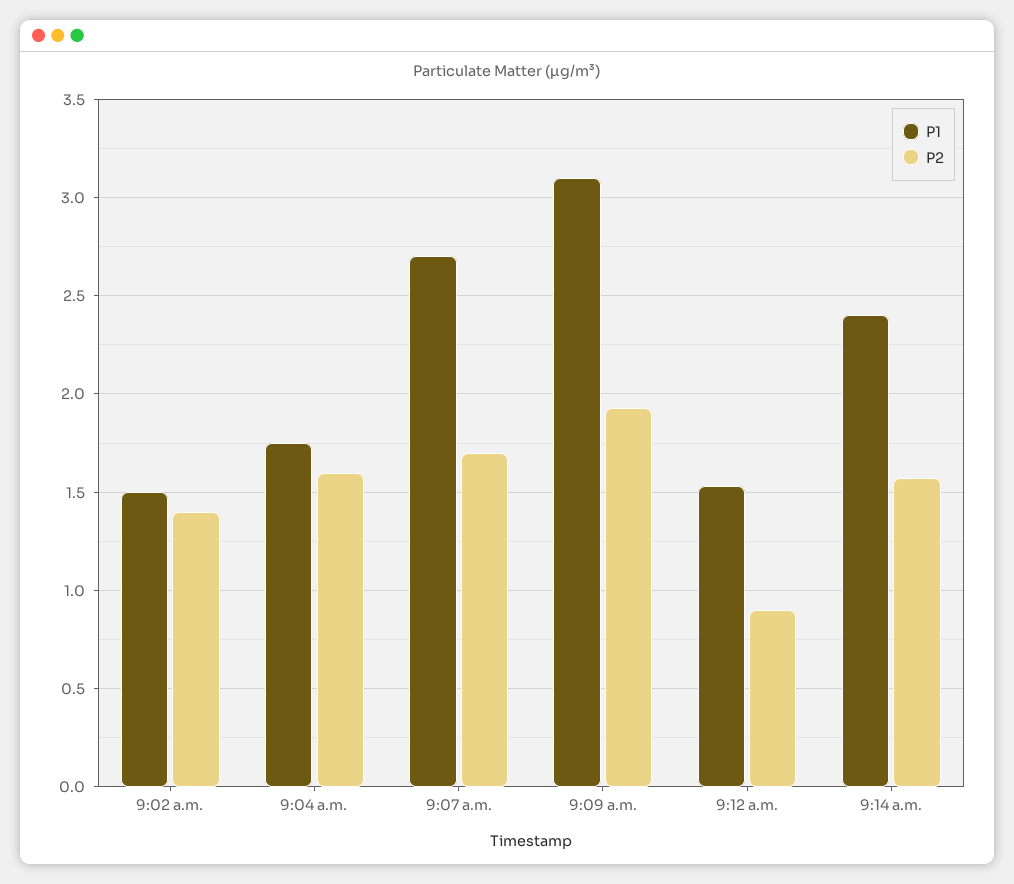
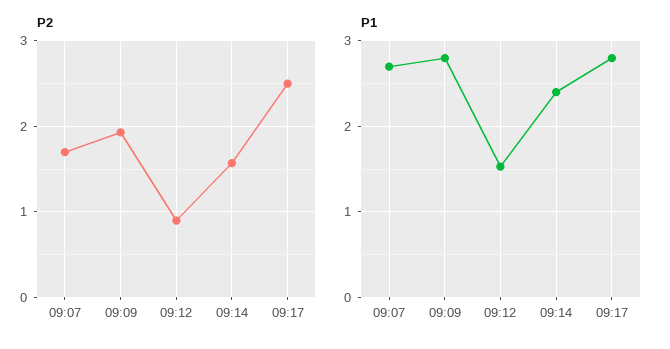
P1, 9:02 a.m.: 1.5 -> none
P2, 9:02 a.m.: 1.4 -> none
P1, 9:04 a.m.: 1.75 -> none
P2, 9:04 a.m.: 1.6 -> none
P1, 9:09 a.m.: 3.1 -> 2.8
P2, 09:17: none -> 2.5
P1, 09:17: none -> 2.8

